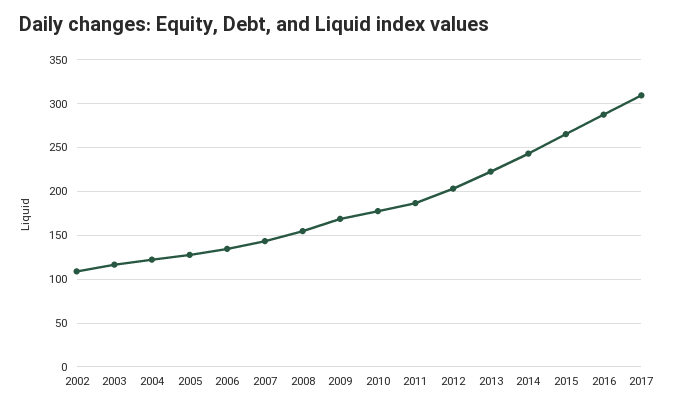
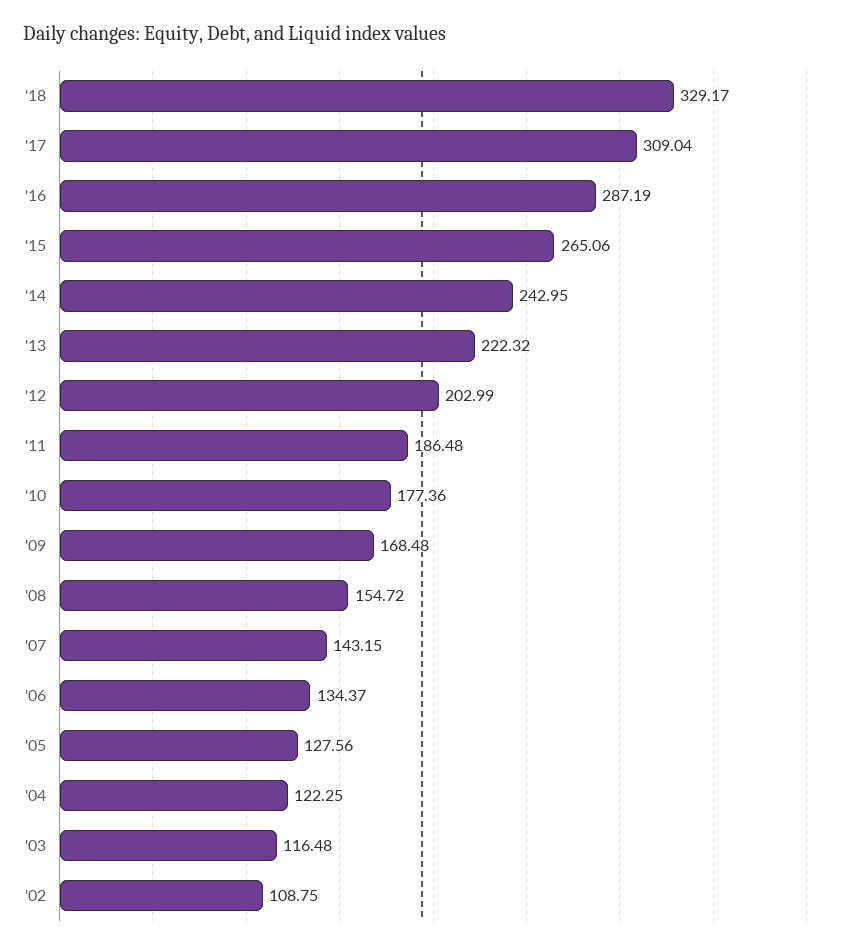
'18: none -> 329.17

